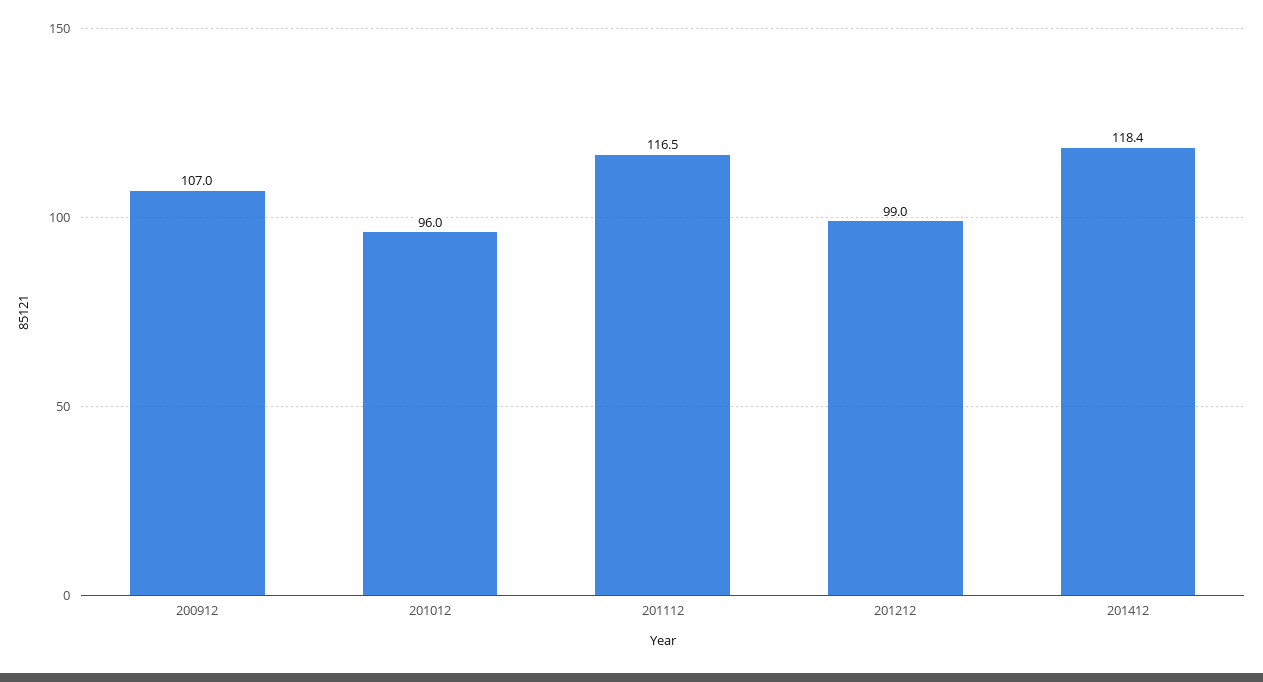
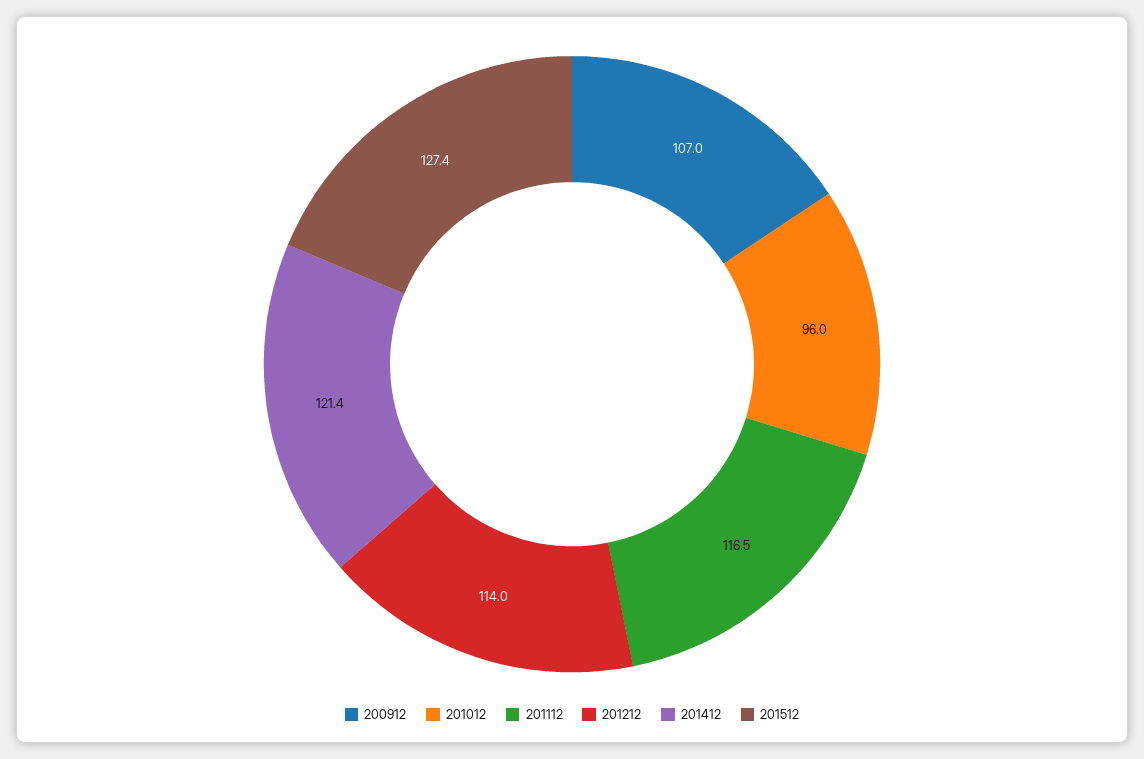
201212: 99 -> 114
201412: 118.4 -> 121.4
201512: none -> 127.4

